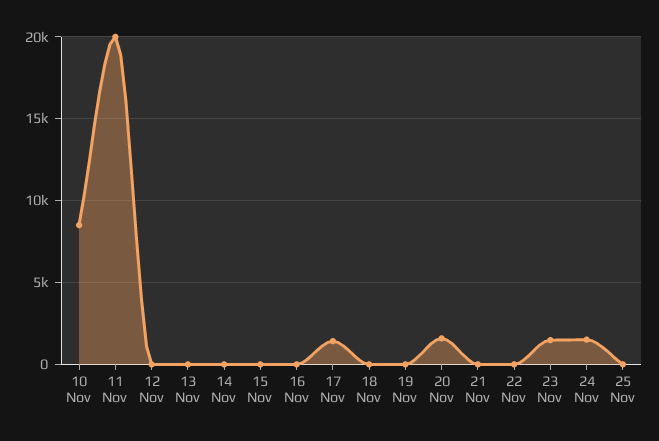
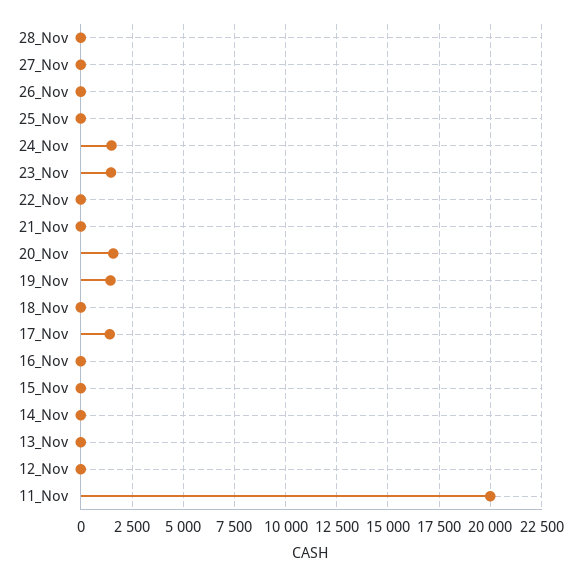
10 Nov: 8500 -> none
19 Nov: 0 -> 1500
28_Nov: none -> 0
27_Nov: none -> 0
26_Nov: none -> 0

